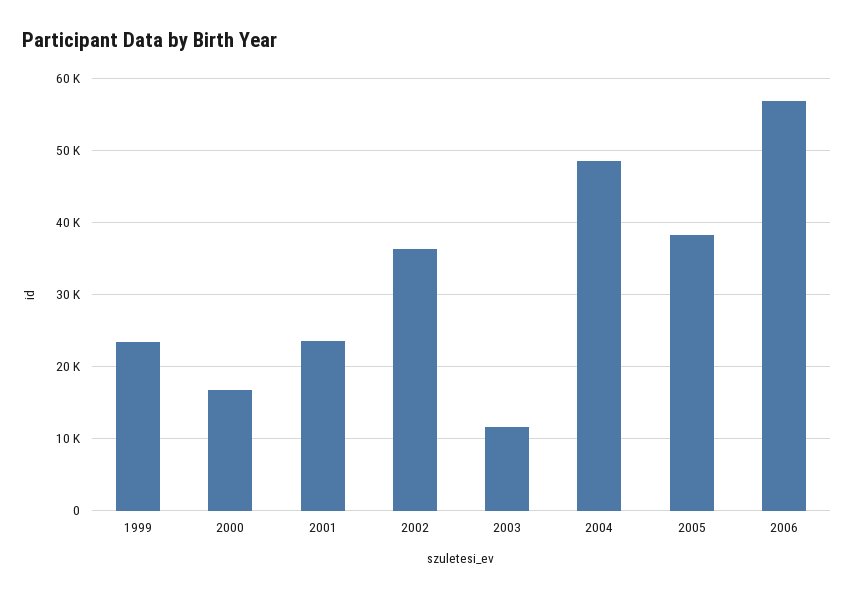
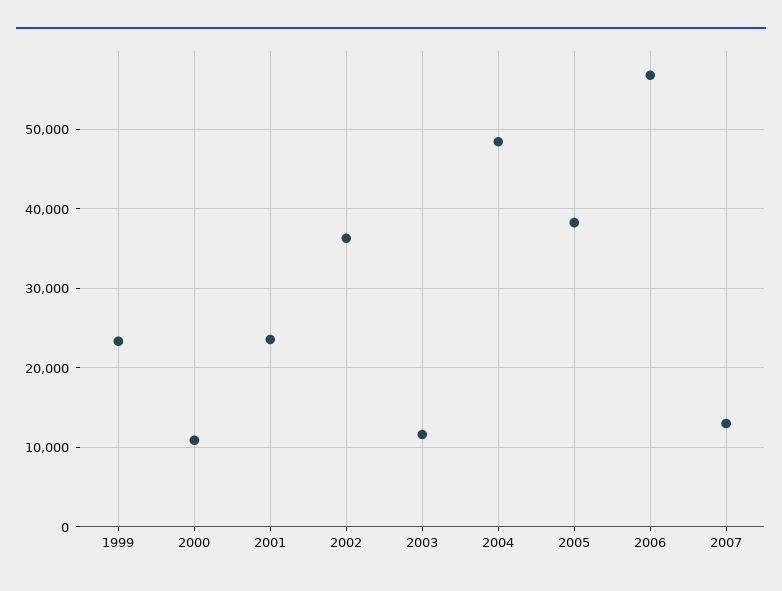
2000: 17000 -> 11000
2007: none -> 13000

